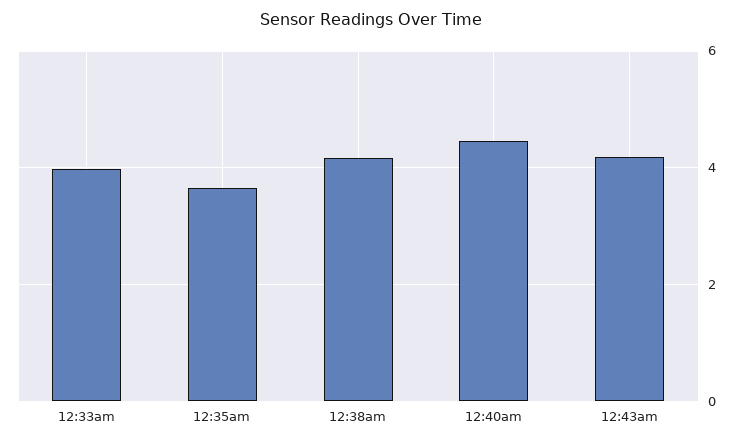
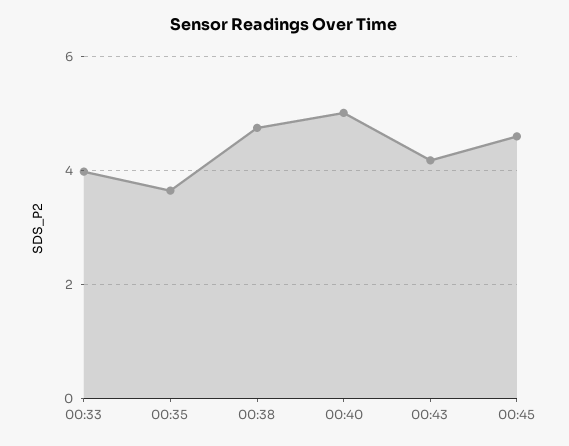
12:38am: 4.2 -> 4.8
12:40am: 4.4 -> 5
00:45: none -> 4.6

